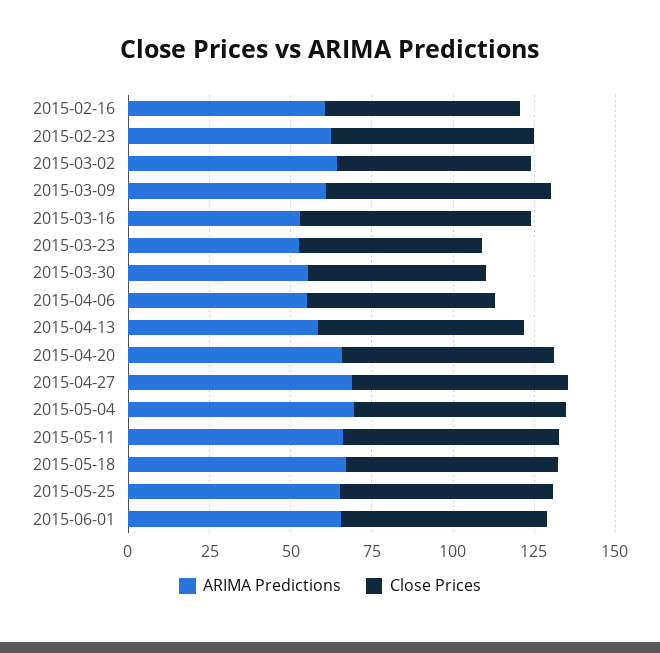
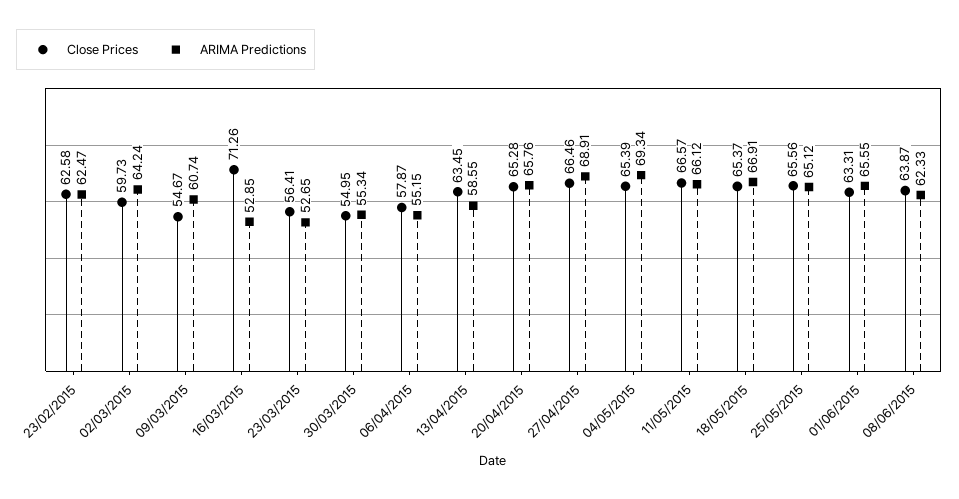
ARIMA Predictions, 2015-02-16: 60 -> none
Close Prices, 2015-02-16: 60 -> none
Close Prices, 2015-03-09: 70 -> 54.67
Close Prices, 08/06/2015: none -> 63.87
ARIMA Predictions, 08/06/2015: none -> 62.33

